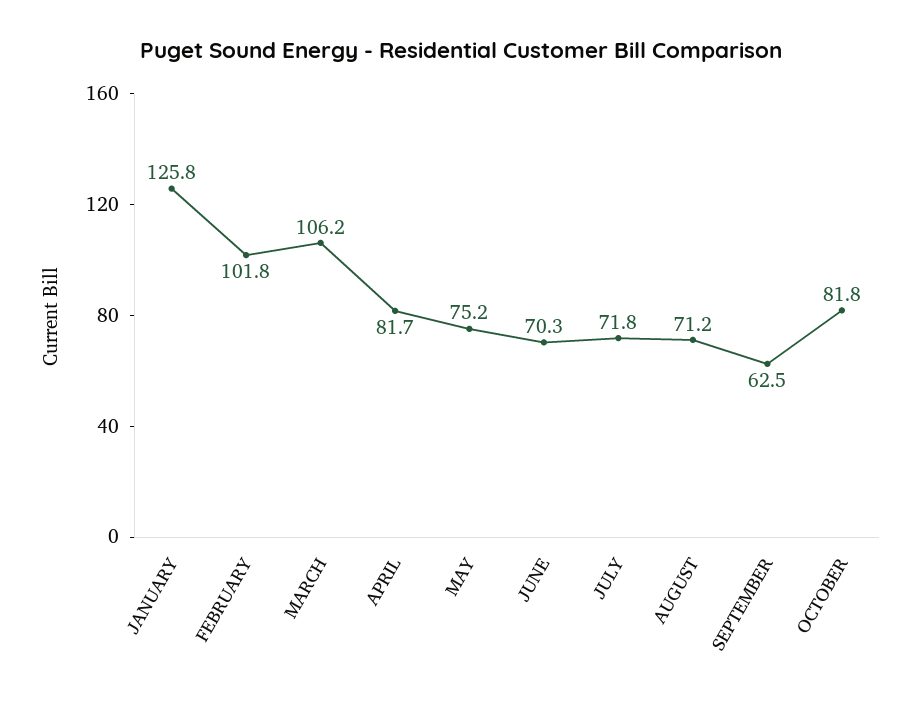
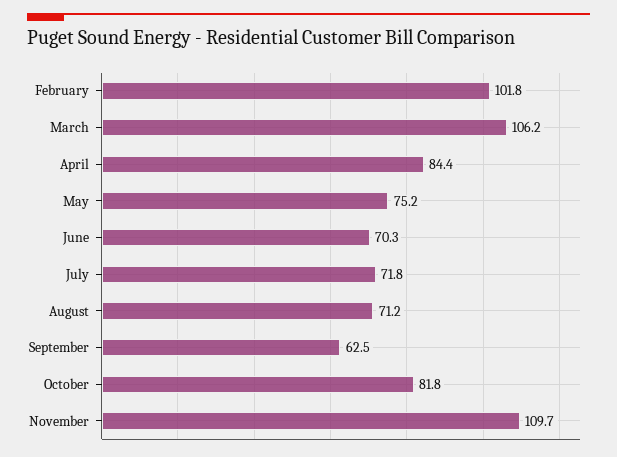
JANUARY: 125.8 -> none
APRIL: 81.7 -> 84.4
November: none -> 109.7

